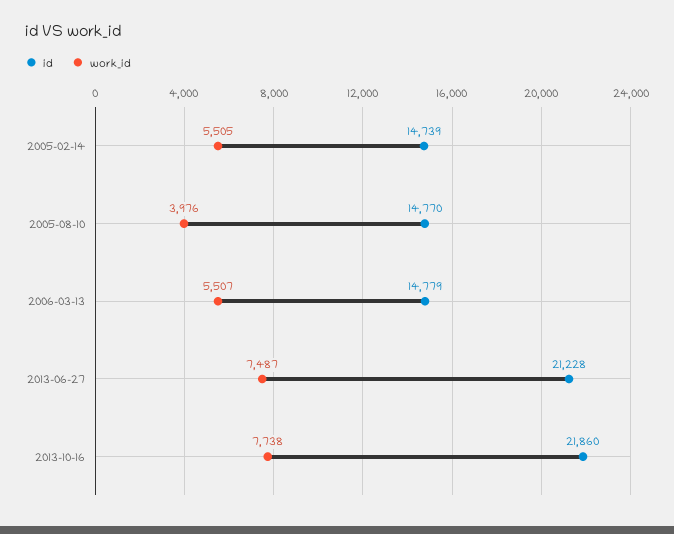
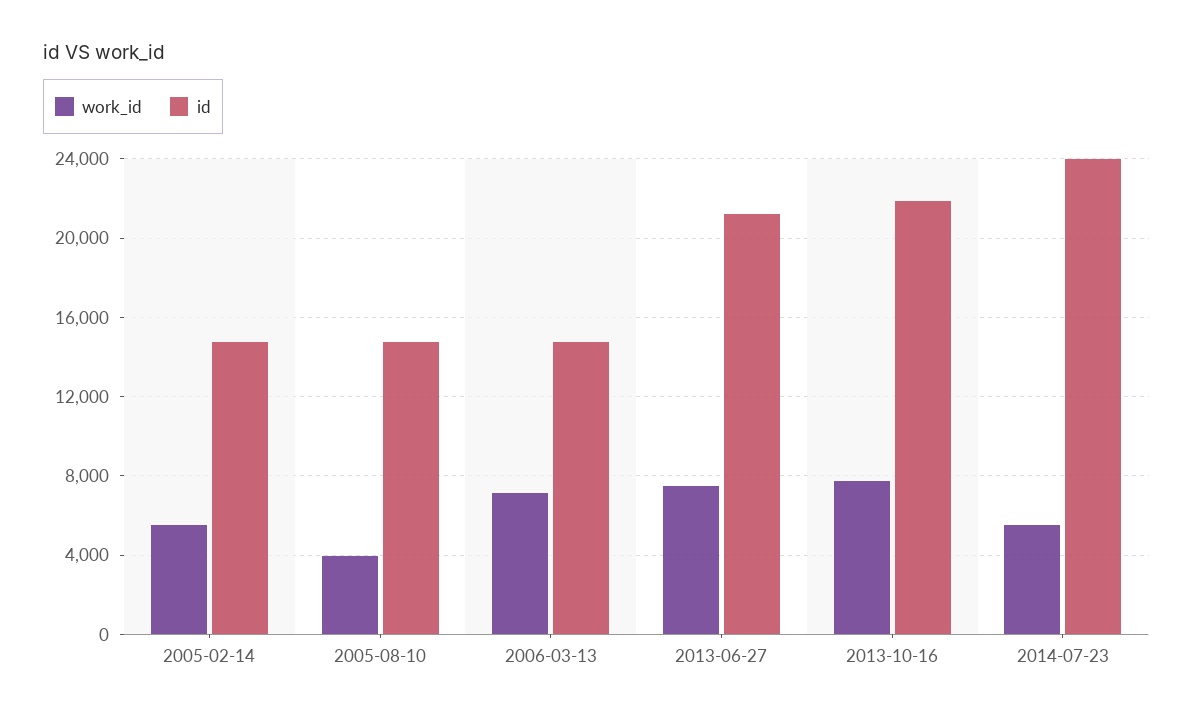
work_id, 2006-03-13: 5507 -> 7000
work_id, 2014-07-23: none -> 5500
id, 2014-07-23: none -> 24000

